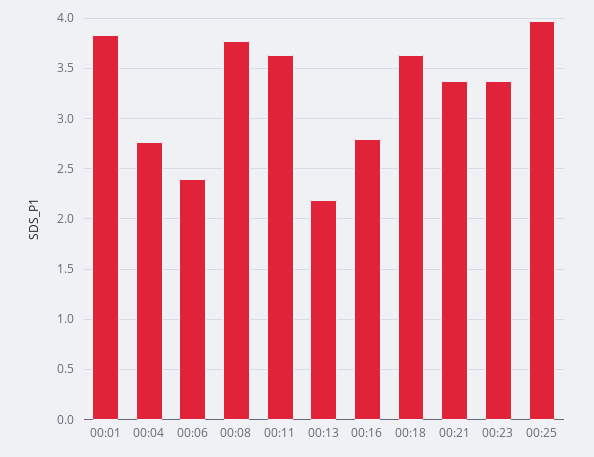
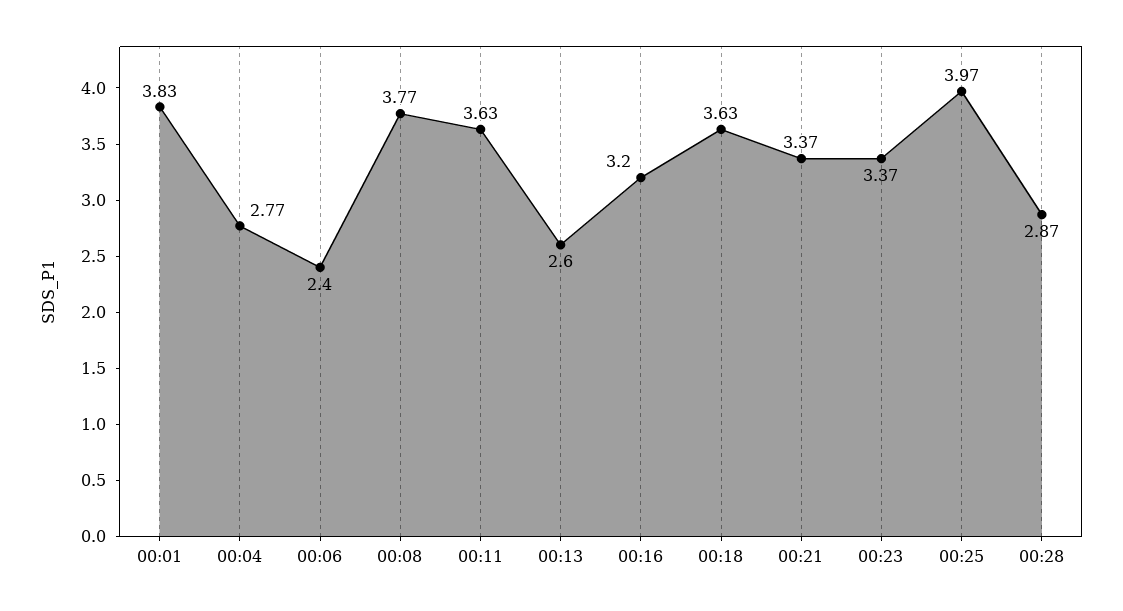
00:13: 2.2 -> 2.6
00:16: 2.8 -> 3.2
00:28: none -> 2.87

